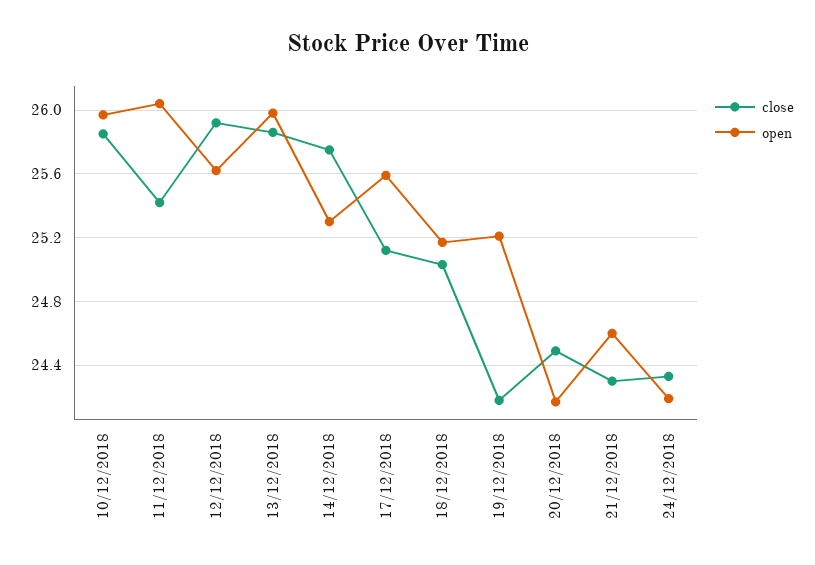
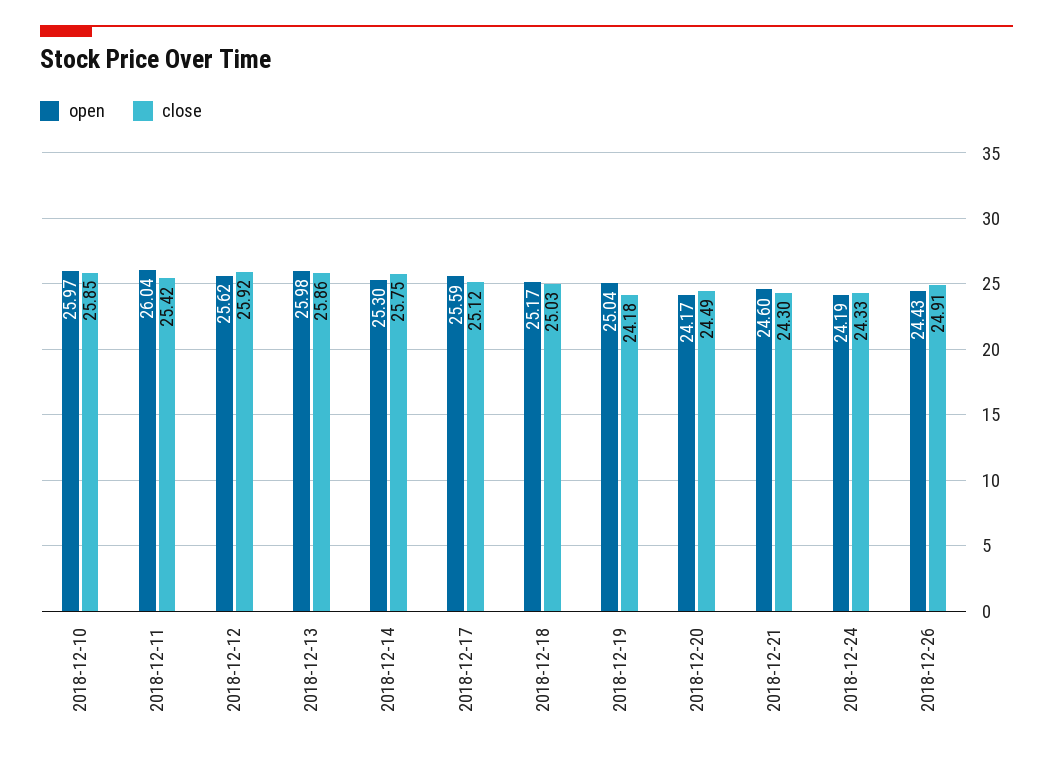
open, 19/12/2018: 25.2 -> 25.04
open, 2018-12-26: none -> 24.43
close, 2018-12-26: none -> 24.91

